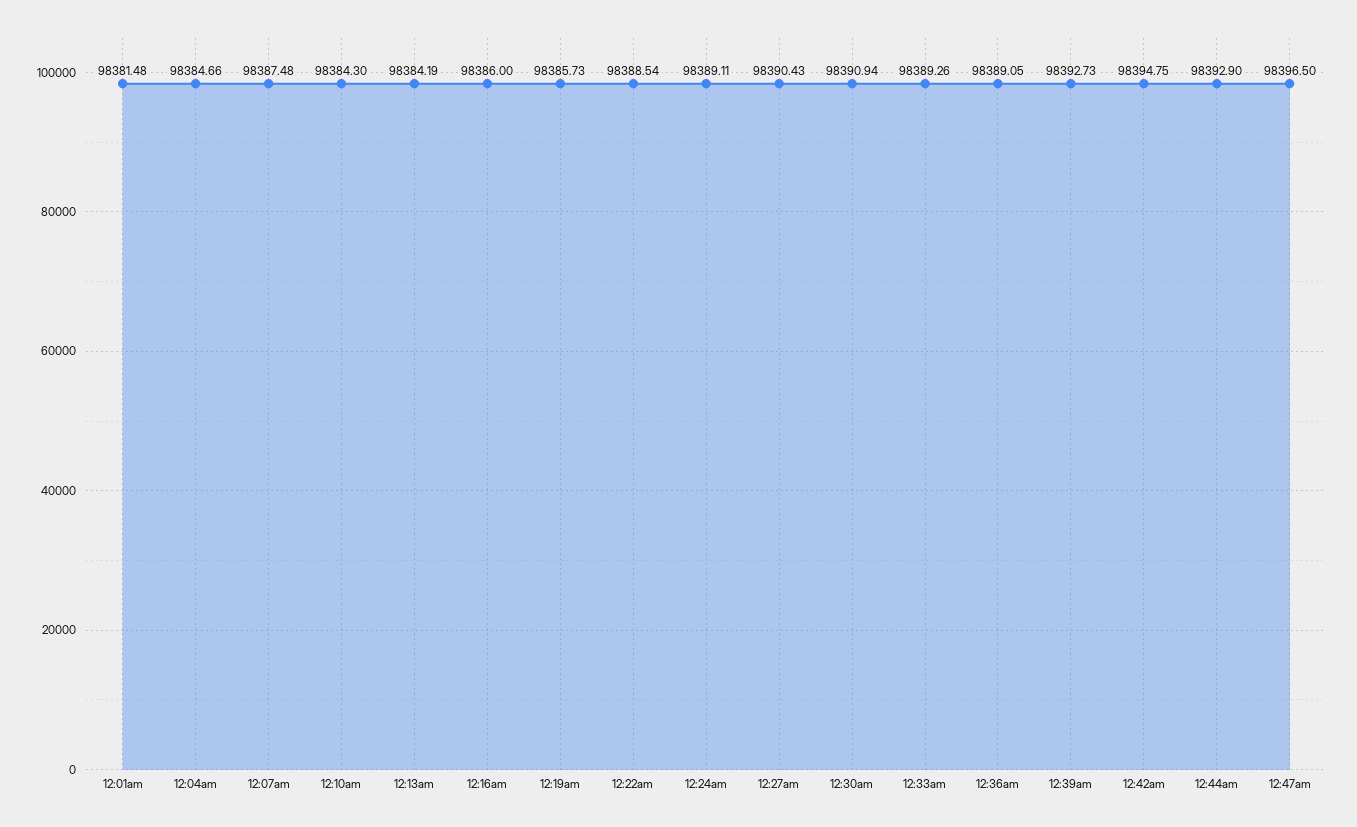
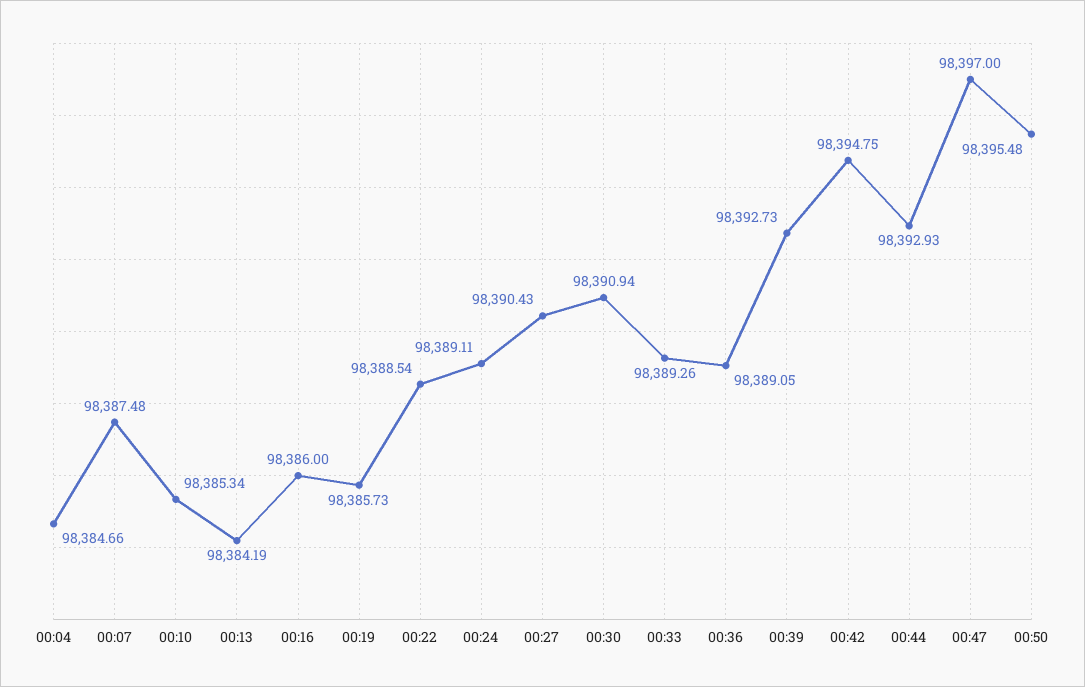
12:01am: 98381.48 -> none
12:10am: 98384.3 -> 98385.34
12:44am: 98392.9 -> 98392.93
12:47am: 98396.5 -> 98397
00:50: none -> 98395.48

